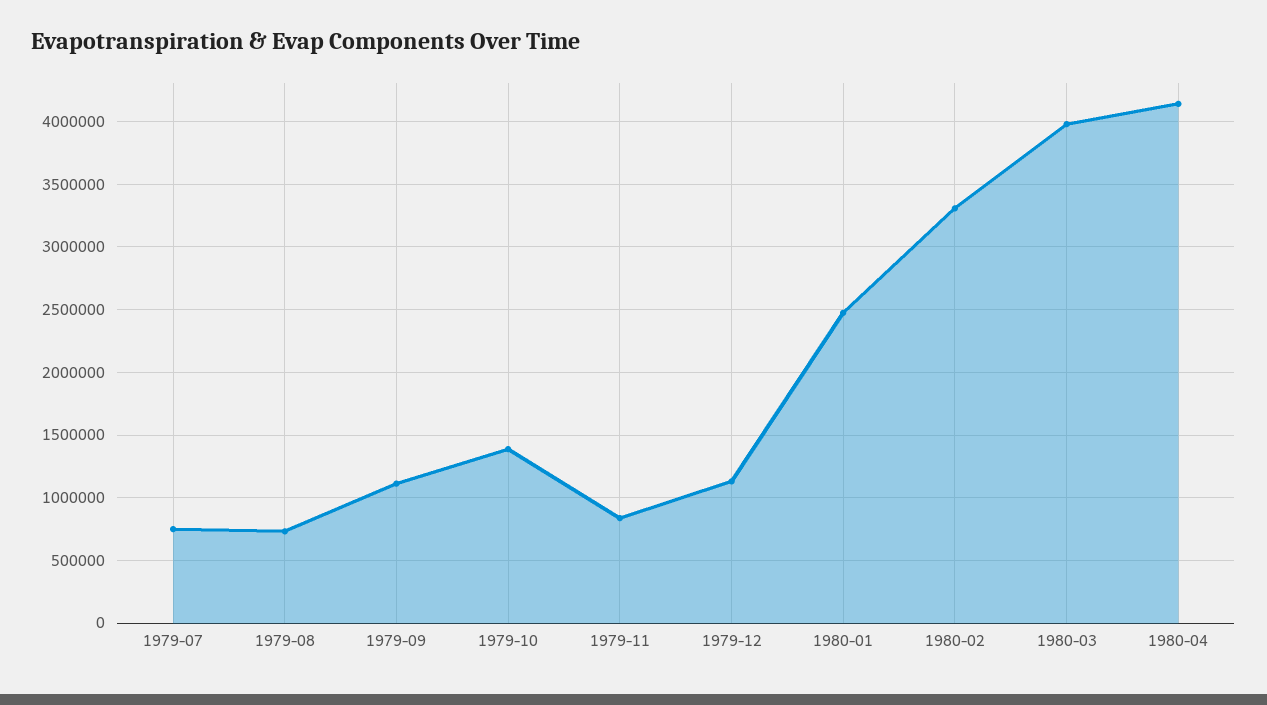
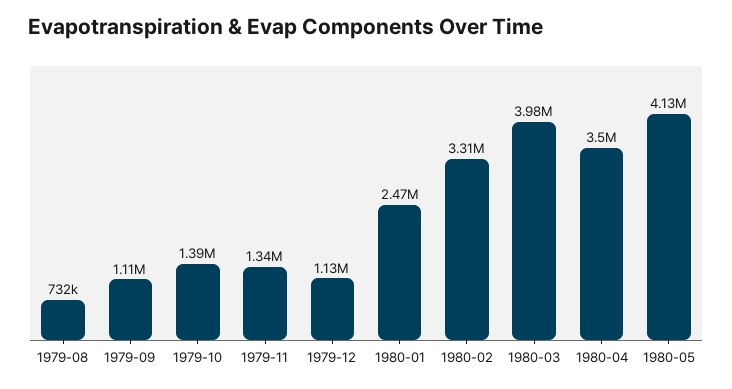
1979-07: 750000 -> none
1979-11: 850000 -> 1340000
1980-04: 4150000 -> 3500000
1980-05: none -> 4130000

